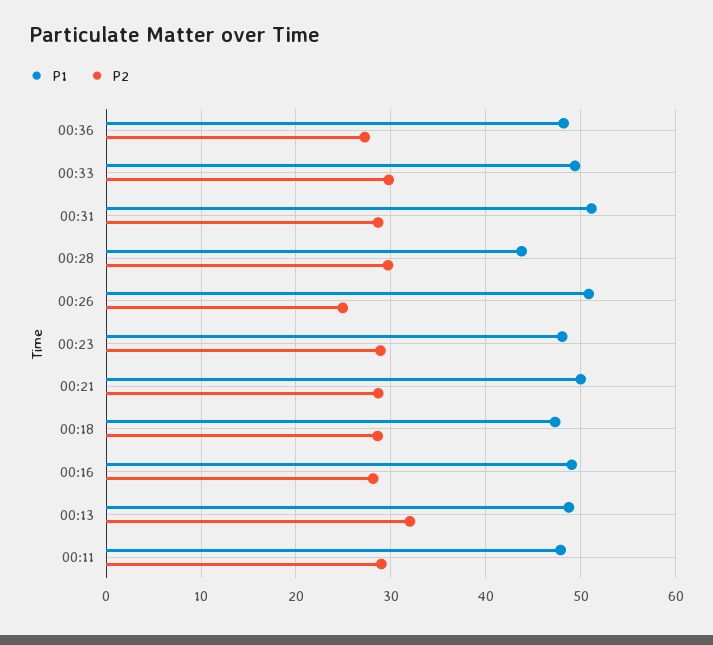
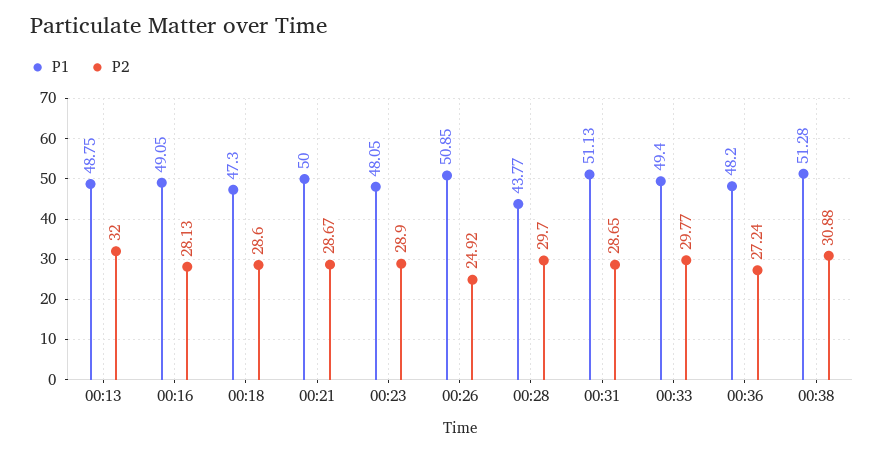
P1, 00:11: 48 -> none
P2, 00:11: 29 -> none
P1, 00:38: none -> 51.28
P2, 00:38: none -> 30.88

